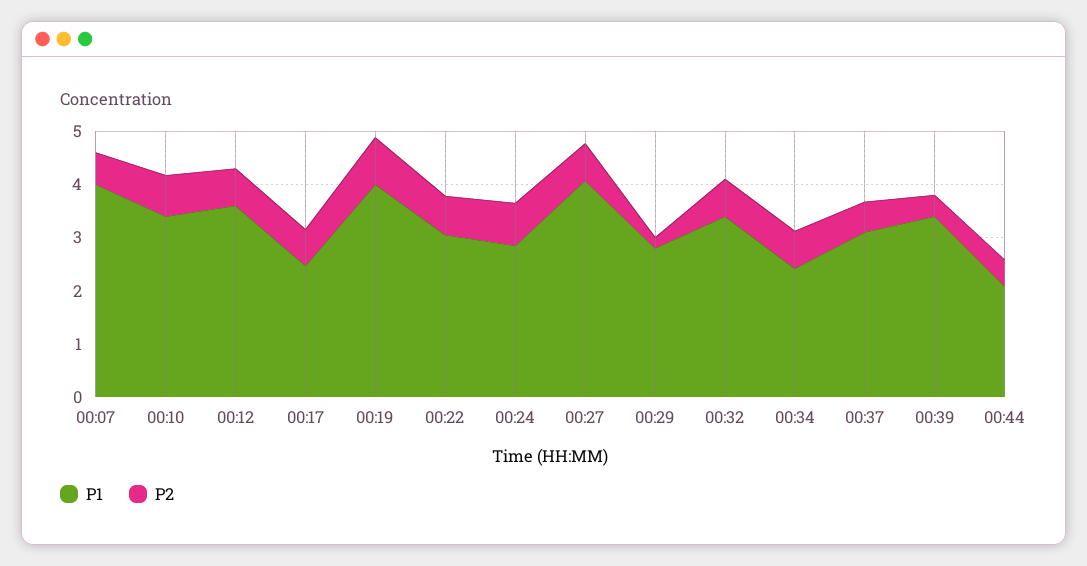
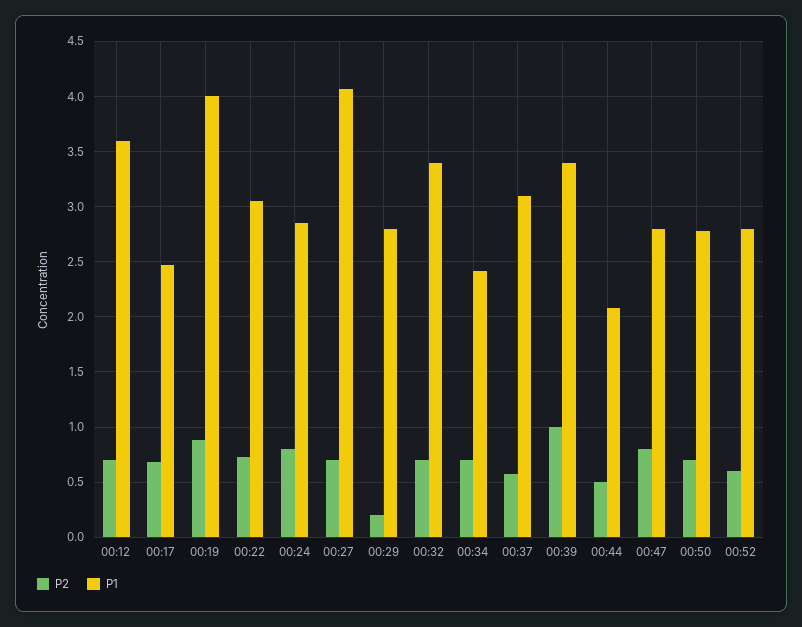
P1, 00:07: 4 -> none
P2, 00:07: 0.6 -> none
P1, 00:10: 3.4 -> none
P2, 00:10: 0.8 -> none
P2, 00:39: 0.4 -> 1
P2, 00:47: none -> 0.8
P1, 00:47: none -> 2.8
P2, 00:50: none -> 0.7
P1, 00:50: none -> 2.8
P2, 00:52: none -> 0.6
P1, 00:52: none -> 2.8

